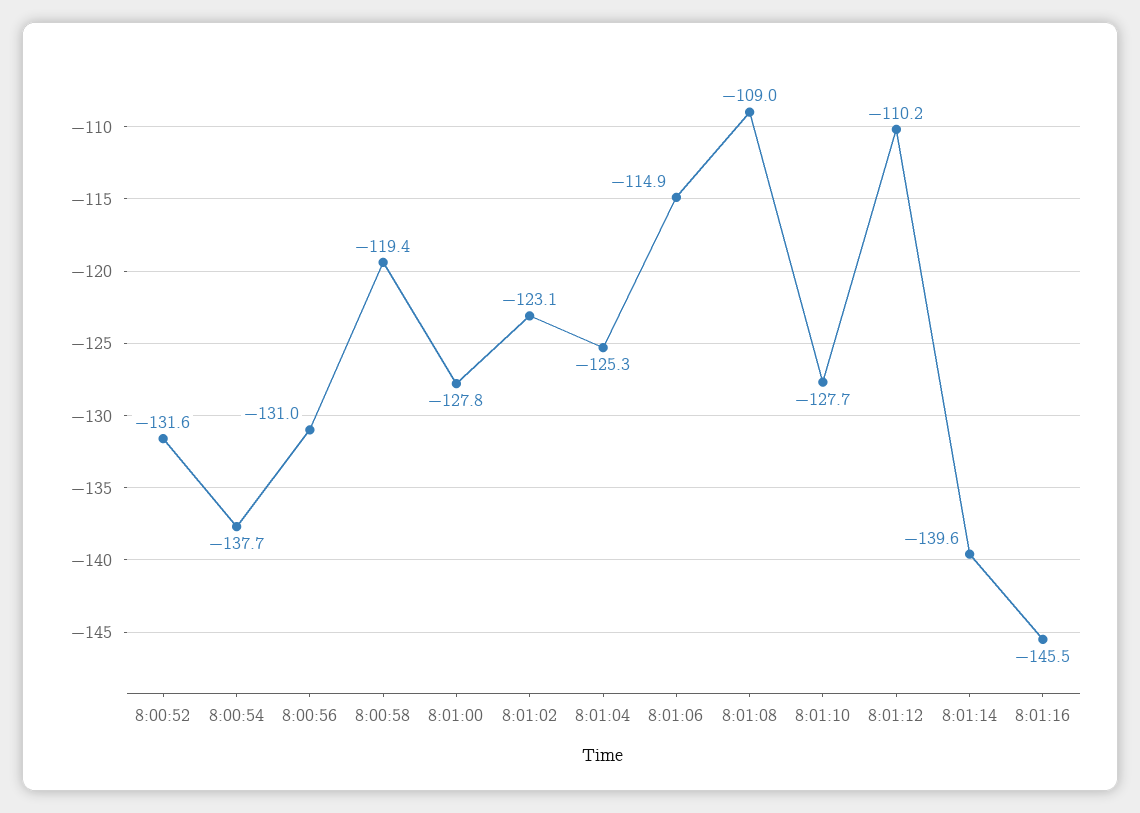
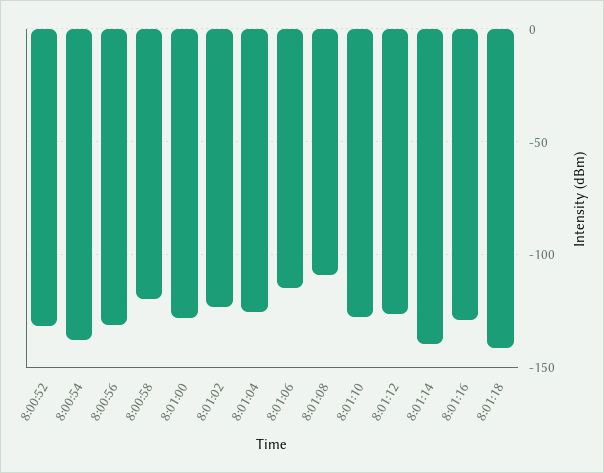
8:01:12: -110.2 -> -125
8:01:16: -145.5 -> -130
8:01:18: none -> -140

